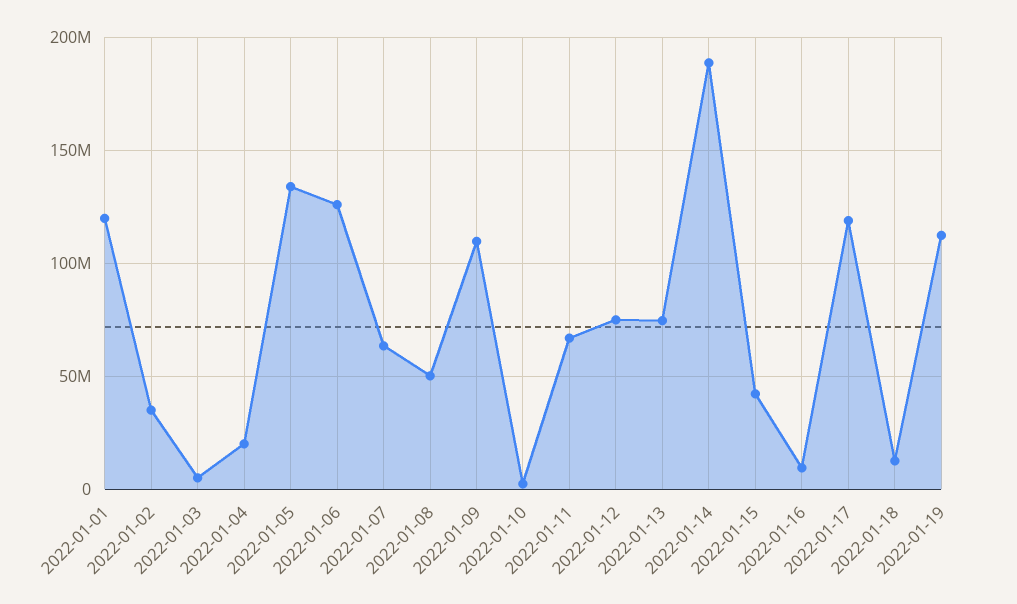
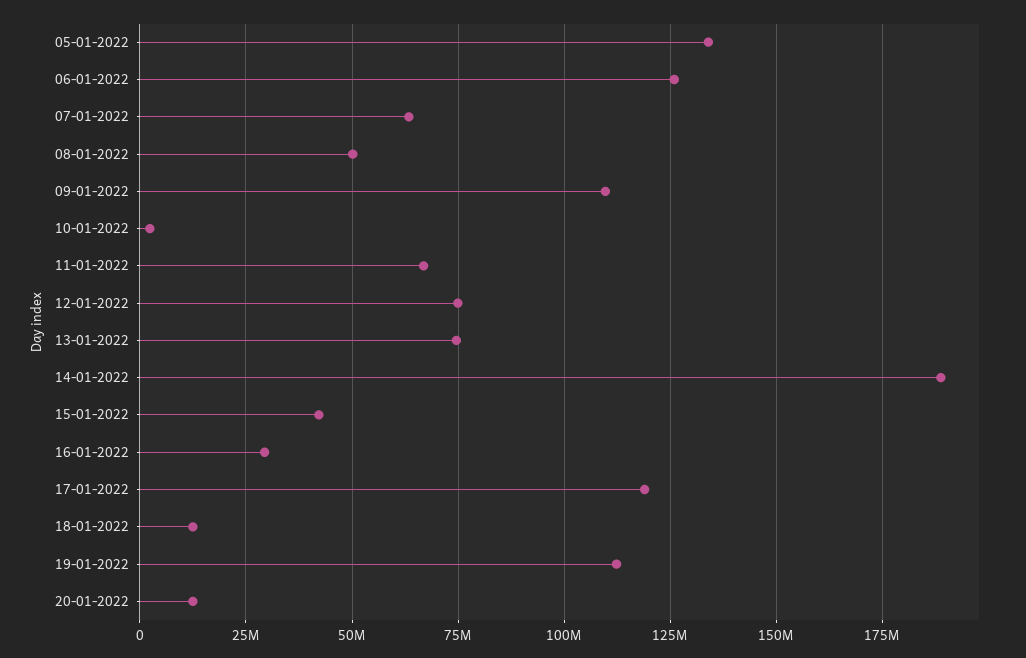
2022-01-01: 120000000 -> none
2022-01-02: 35000000 -> none
2022-01-03: 5000000 -> none
2022-01-04: 20000000 -> none
2022-01-16: 10000000 -> 30000000
20-01-2022: none -> 12500000

